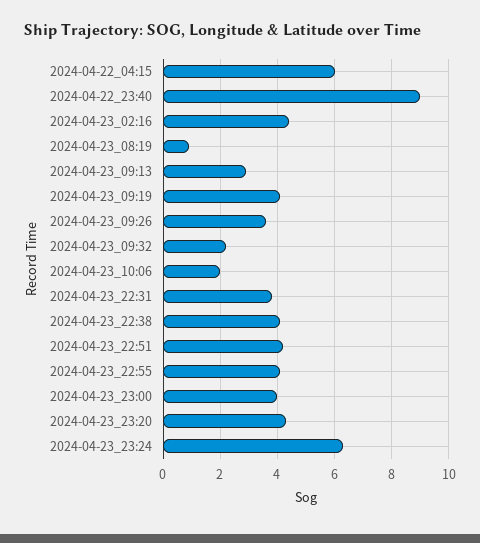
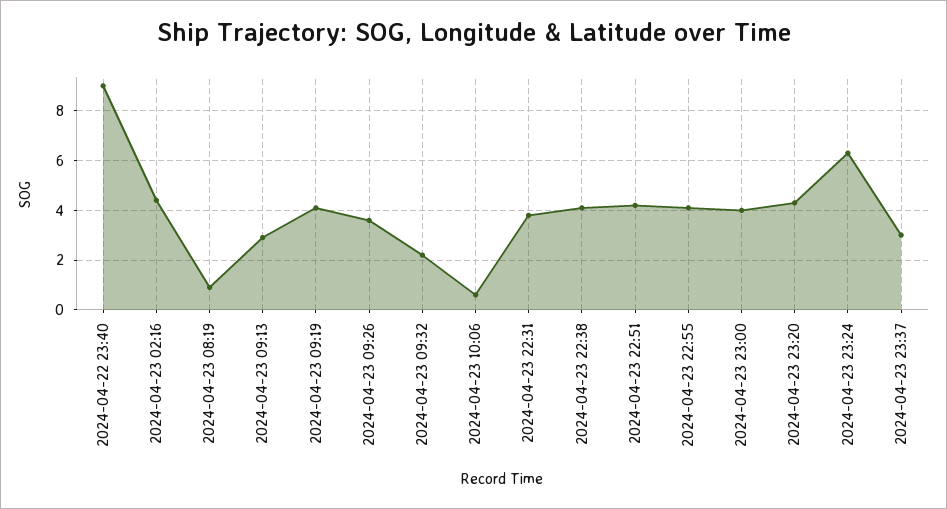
2024-04-22_04:15: 6 -> none
2024-04-23_10:06: 2 -> 0.5
2024-04-23 23:37: none -> 3

